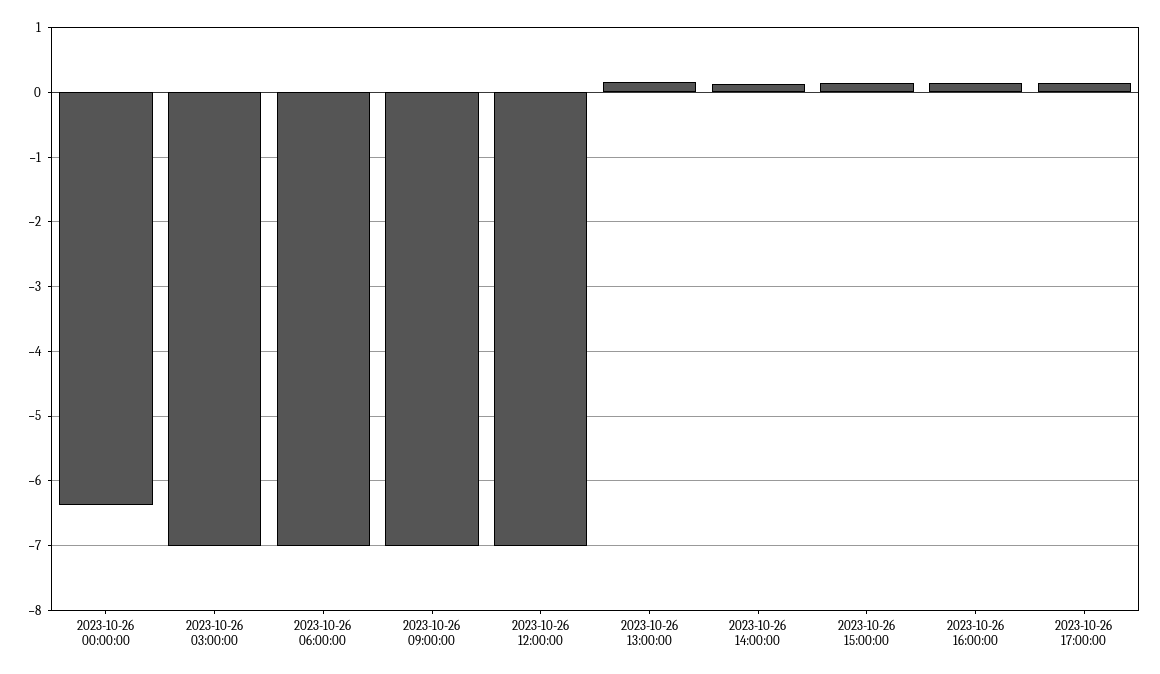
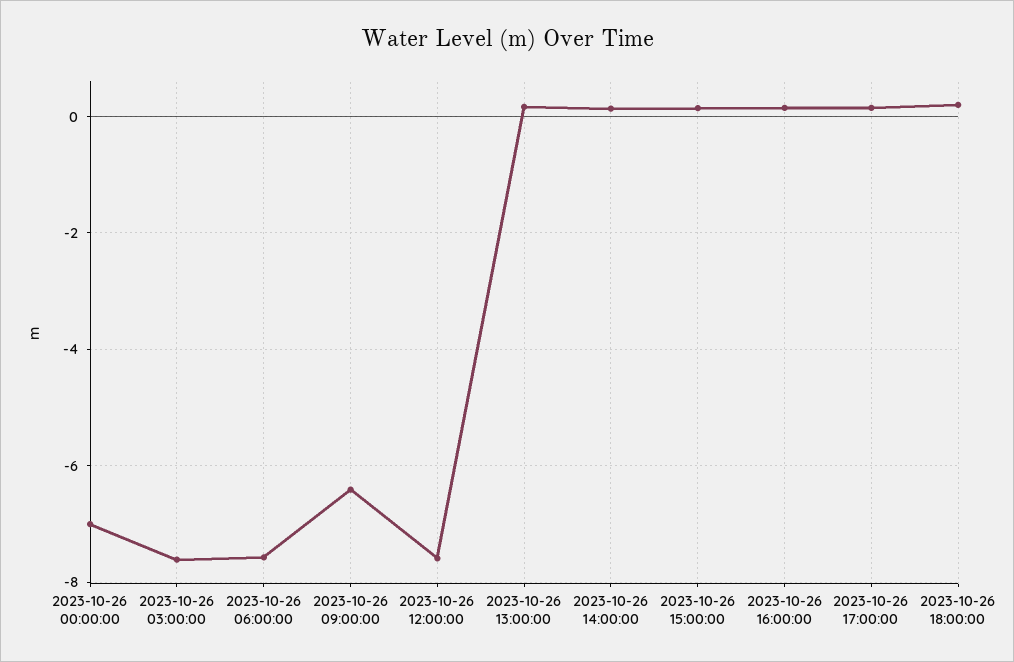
2023-10-26 00:00:00: -6.4 -> -7
2023-10-26 03:00:00: -7 -> -7.6
2023-10-26 06:00:00: -7 -> -7.6
2023-10-26 09:00:00: -7 -> -6.4
2023-10-26 12:00:00: -7 -> -7.6
2023-10-26 18:00:00: none -> 0.2

